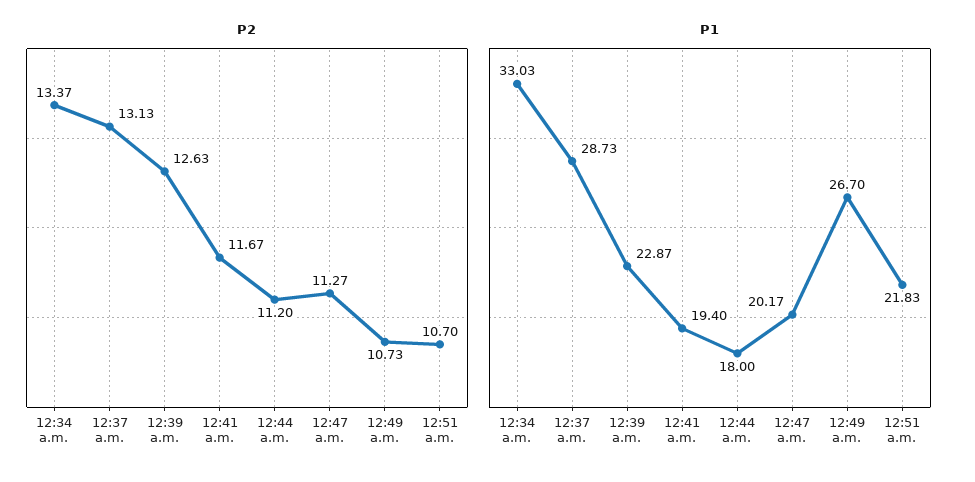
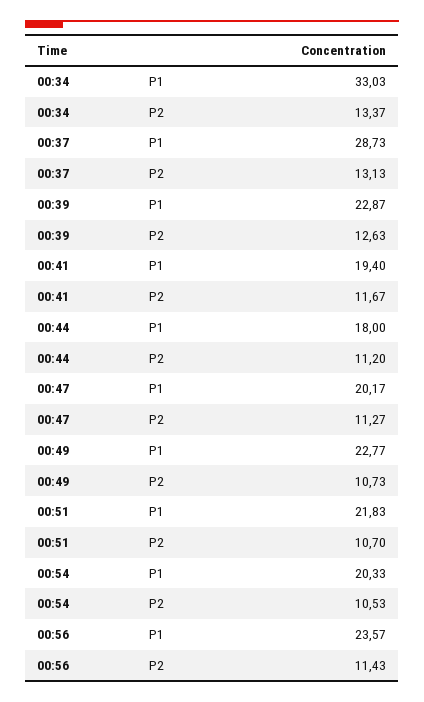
P1, 12:49 a.m.: 26.7 -> 22.77
P1, 00:54: none -> 20.33
P2, 00:54: none -> 10.53
P1, 00:56: none -> 23.57
P2, 00:56: none -> 11.43

